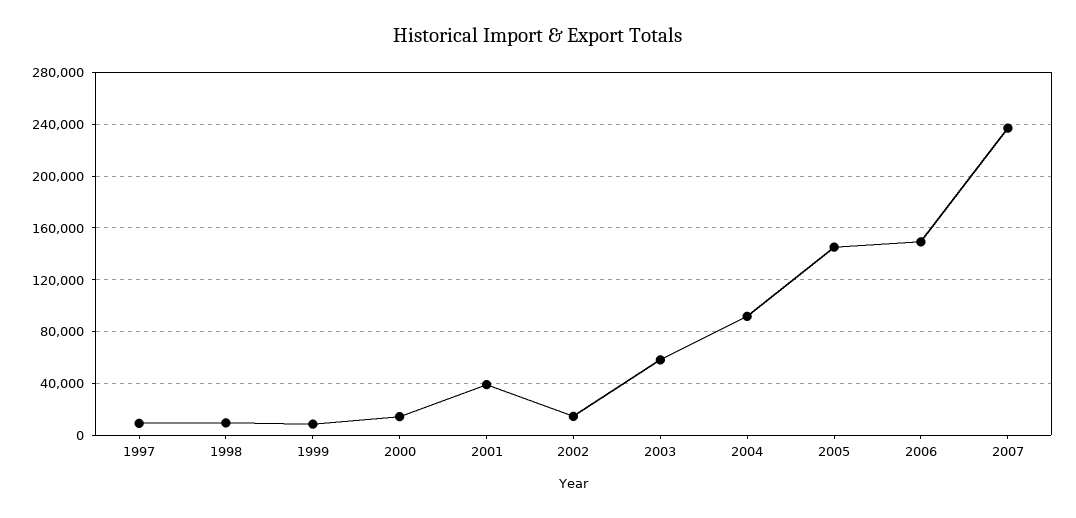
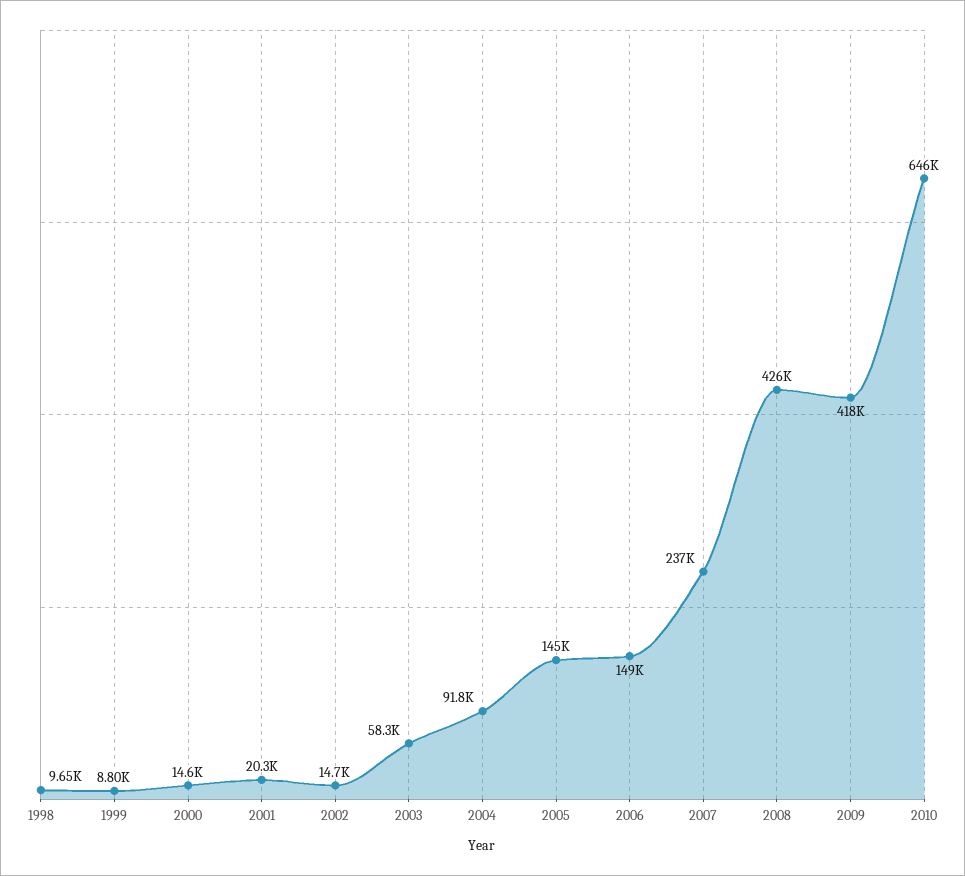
1997: 10000 -> none
2001: 40000 -> 20300
2008: none -> 426000
2009: none -> 418000
2010: none -> 646000

